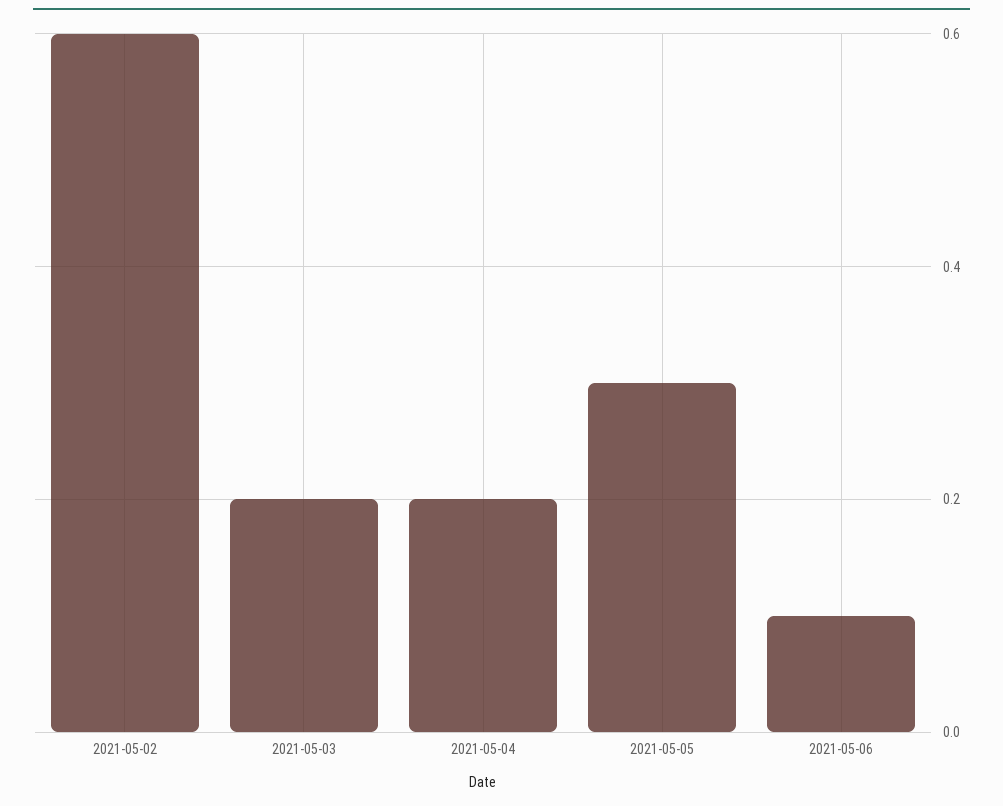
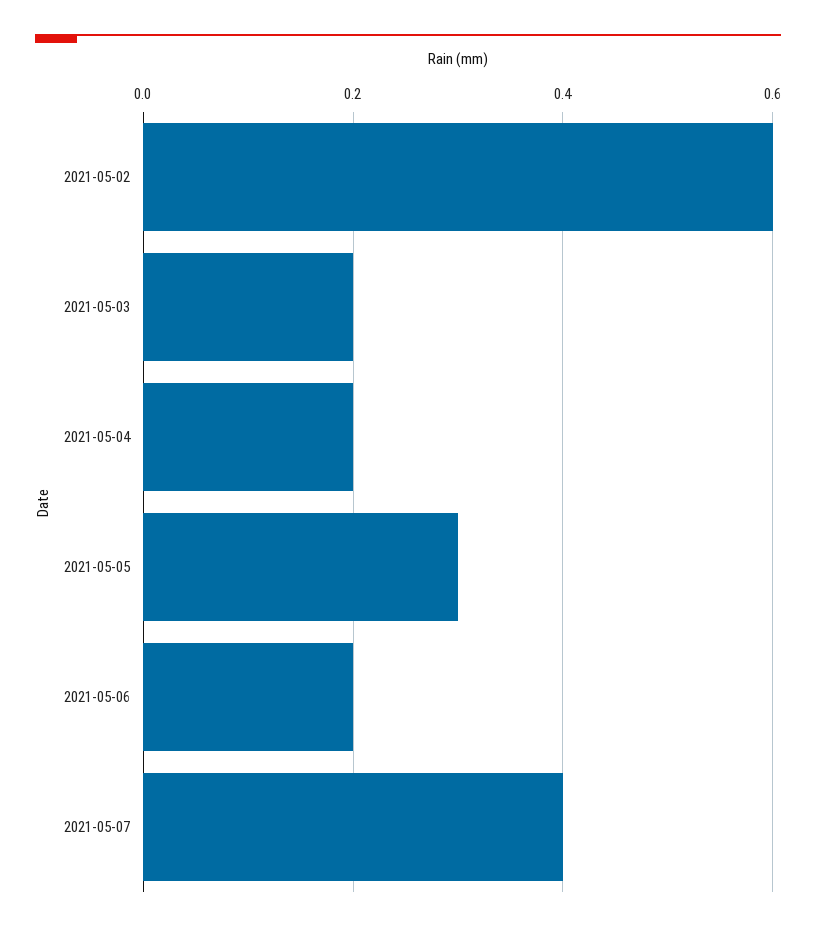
2021-05-06: 0.1 -> 0.2
2021-05-07: none -> 0.4

